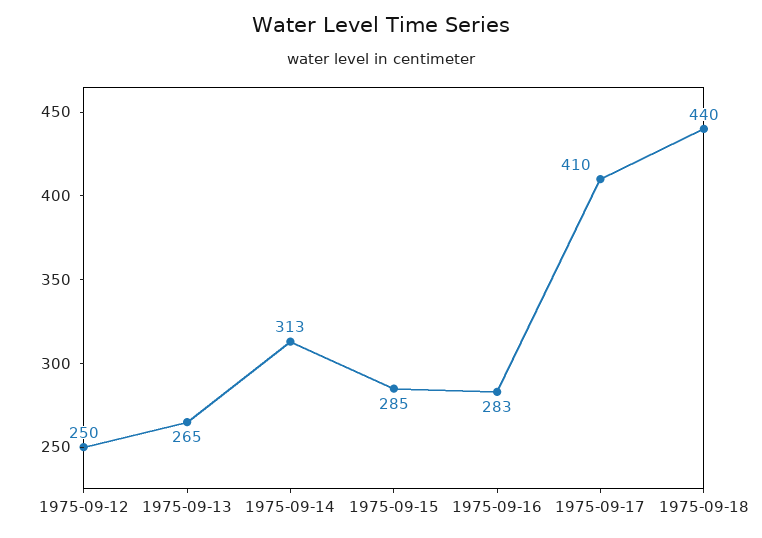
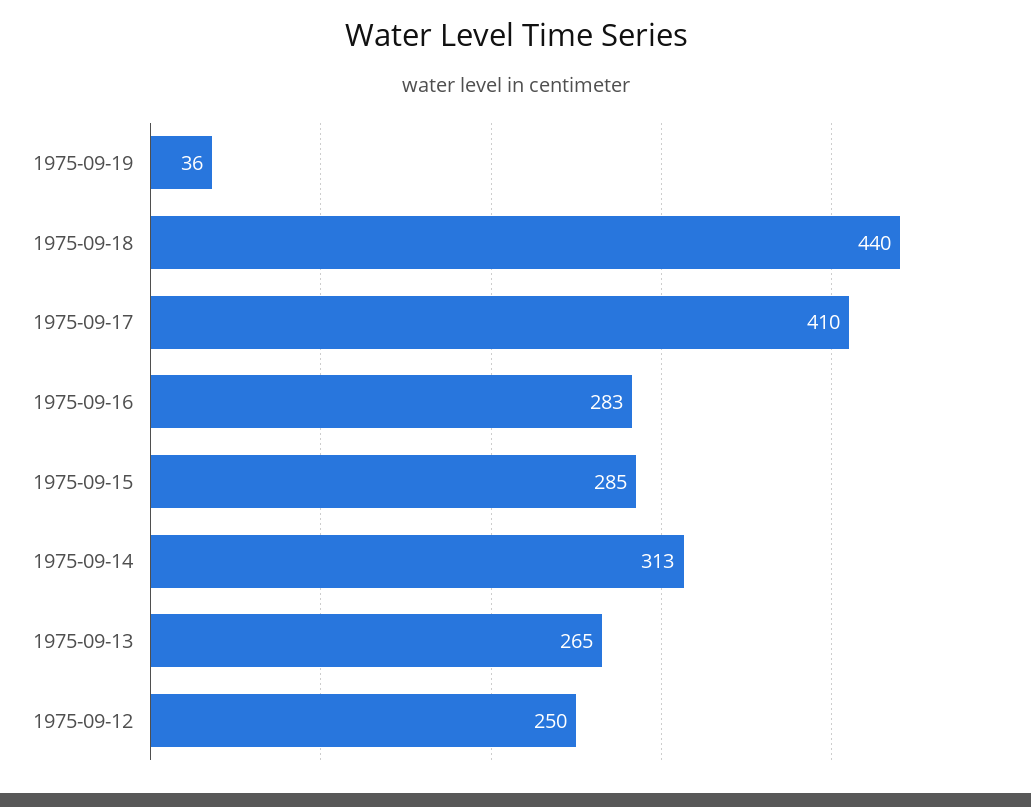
1975-09-19: none -> 36

